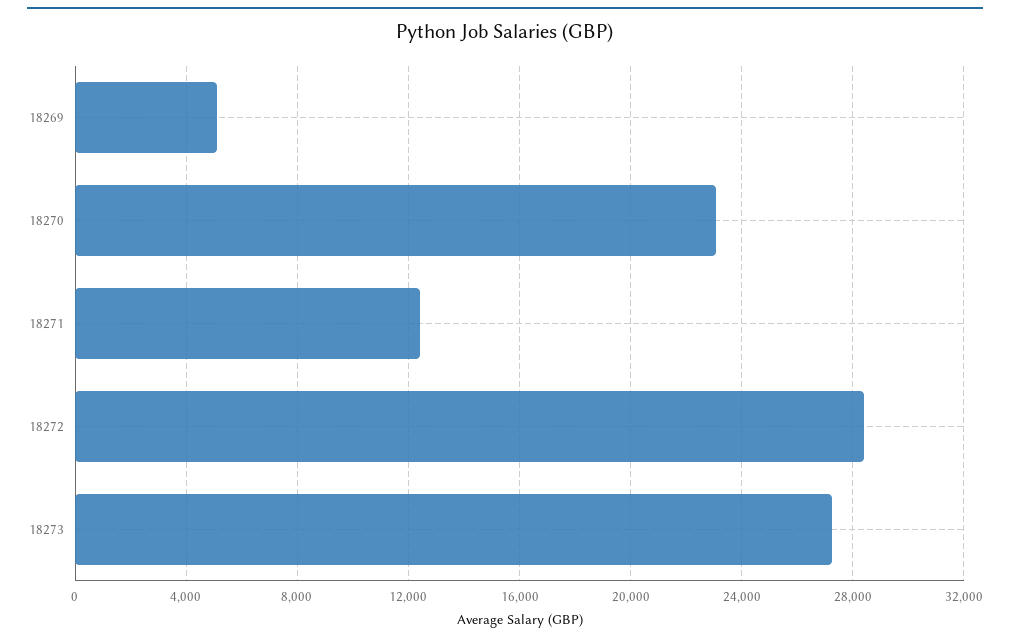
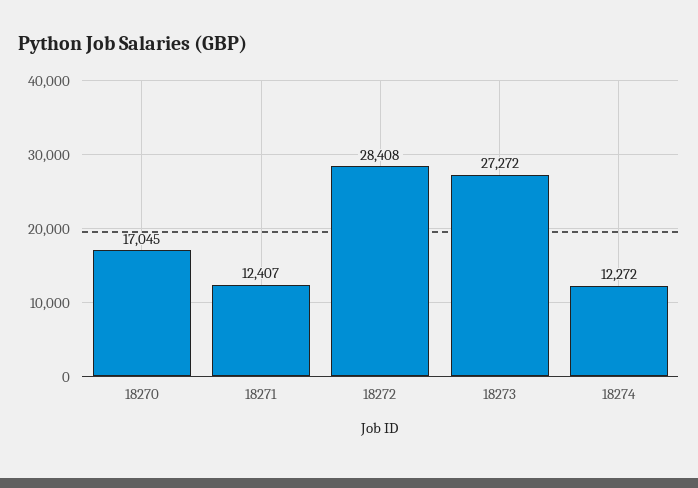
18269: 5000 -> none
18270: 23000 -> 17045
18274: none -> 12272

